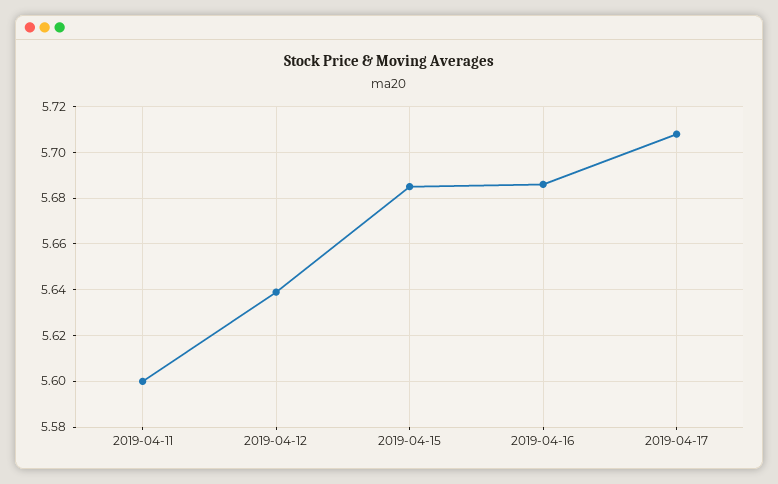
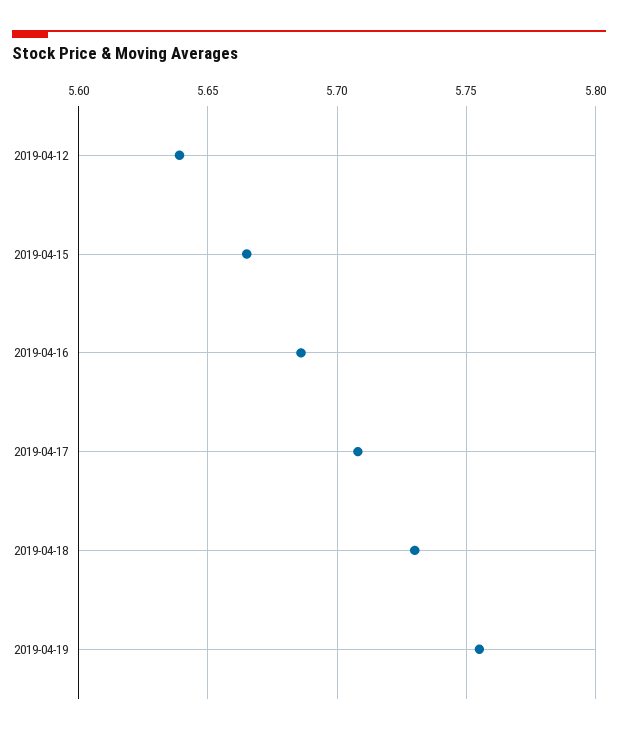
2019-04-11: 5.6 -> none
2019-04-15: 5.685 -> 5.665
2019-04-18: none -> 5.73
2019-04-19: none -> 5.755

